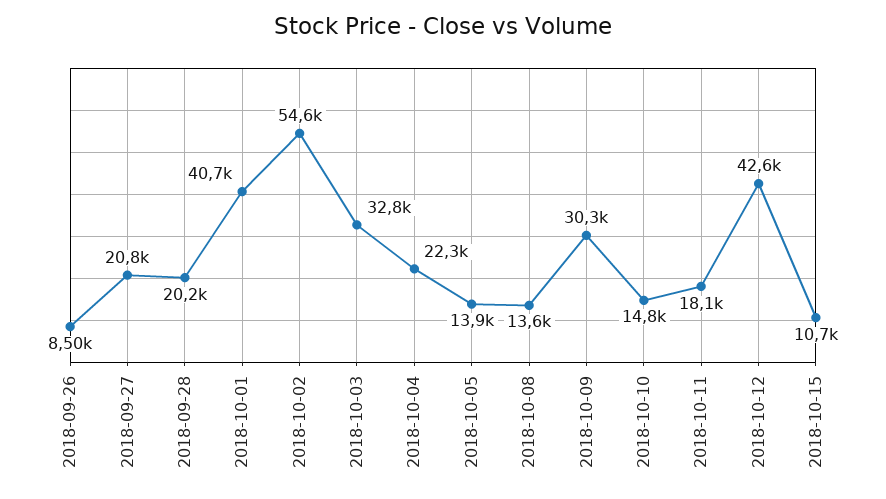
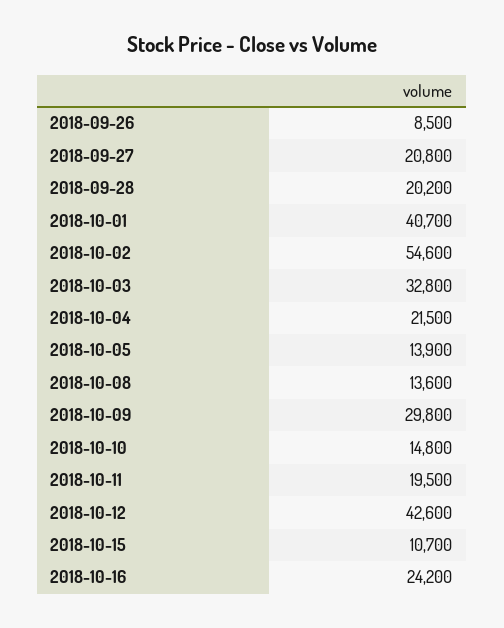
2018-10-04: 22300 -> 21500
2018-10-09: 30300 -> 29800
2018-10-11: 18100 -> 19500
2018-10-16: none -> 24200

